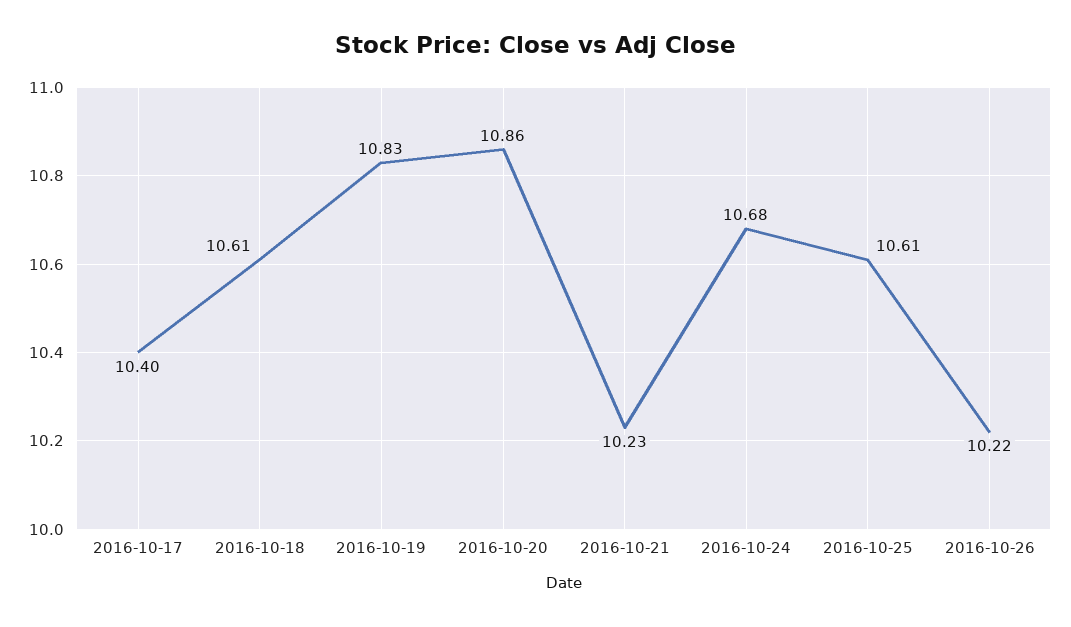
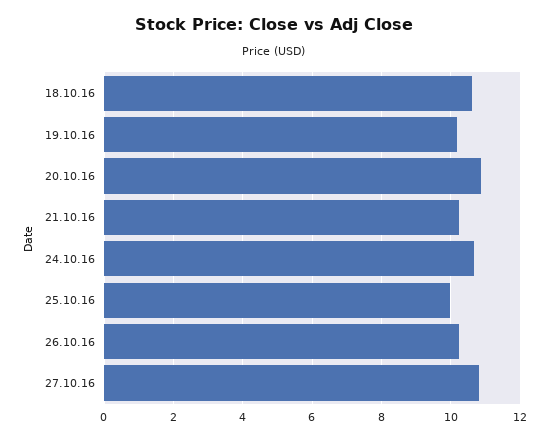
2016-10-17: 10.4 -> none
2016-10-19: 10.83 -> 10.2
2016-10-25: 10.61 -> 10
27.10.16: none -> 10.8

